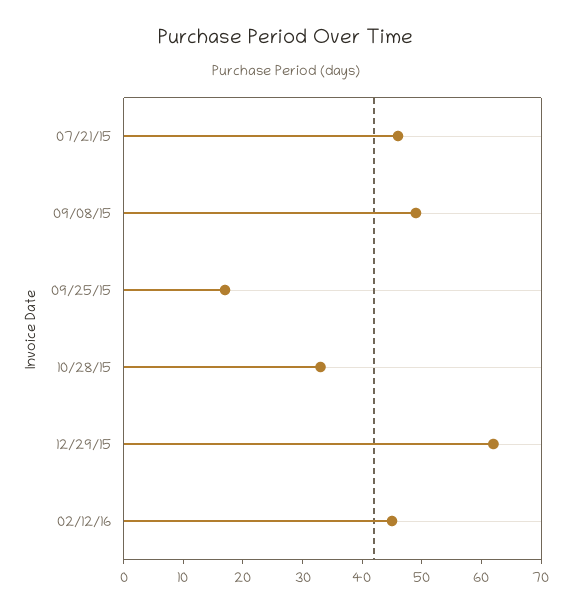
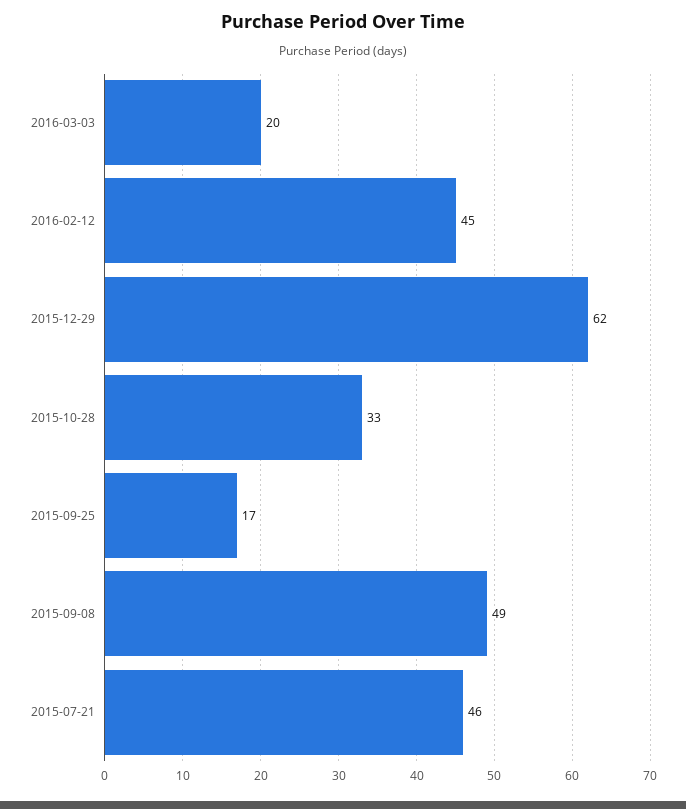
2016-03-03: none -> 20

